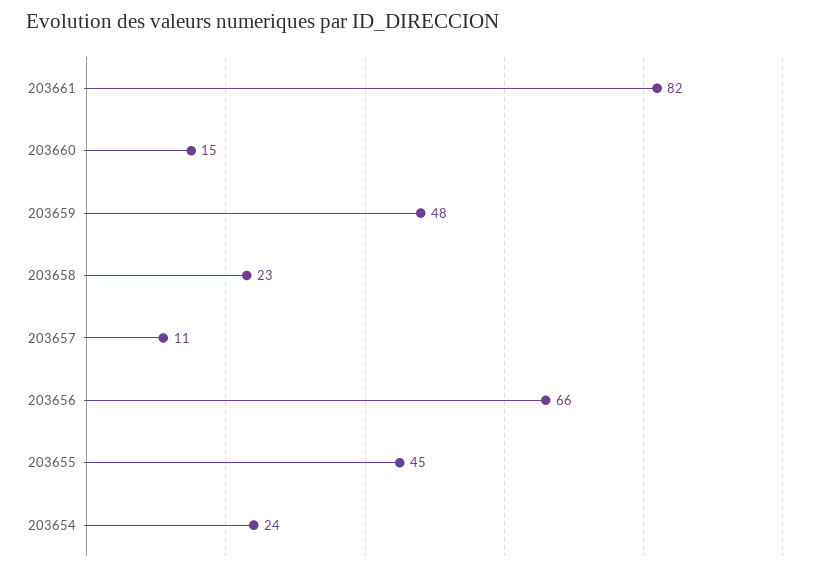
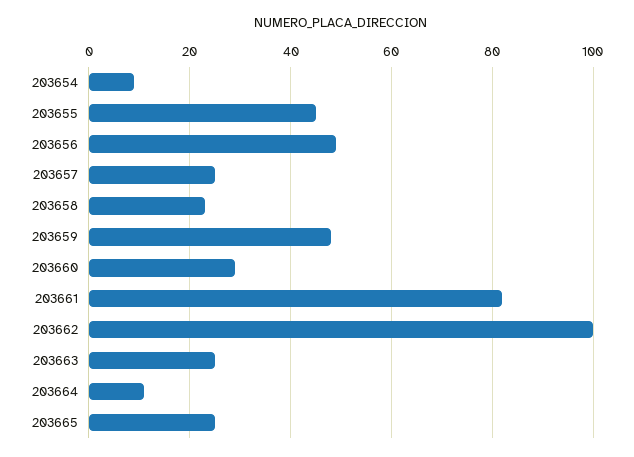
203660: 15 -> 30
203657: 11 -> 25
203656: 66 -> 50
203654: 24 -> 10
203662: none -> 100
203663: none -> 25
203664: none -> 10
203665: none -> 25

